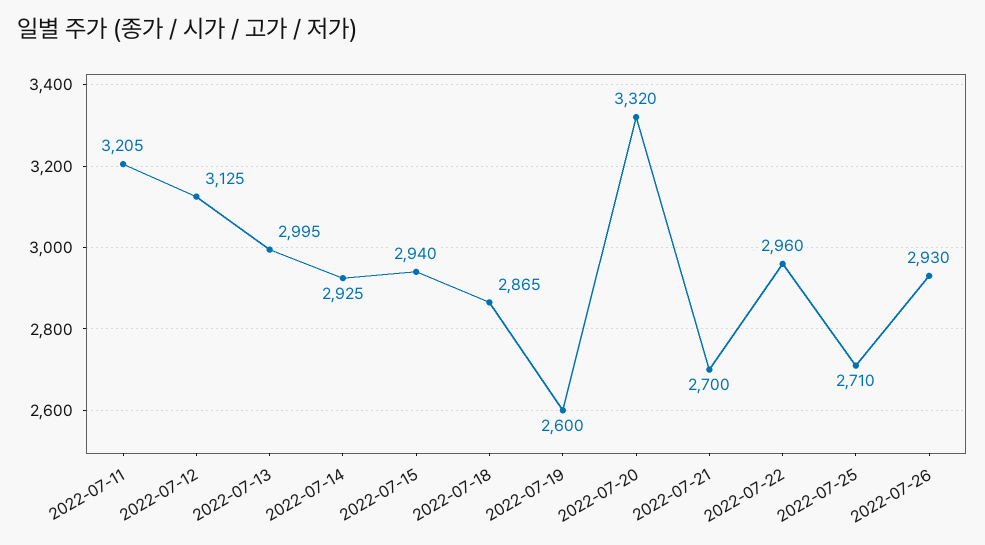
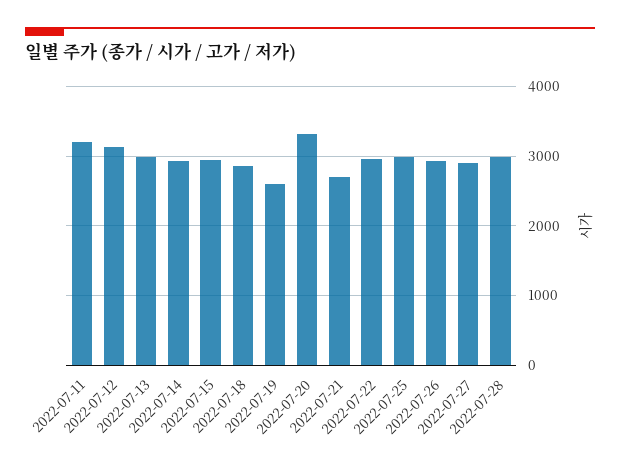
2022-07-25: 2710 -> 3000
2022-07-27: none -> 2900
2022-07-28: none -> 3000

